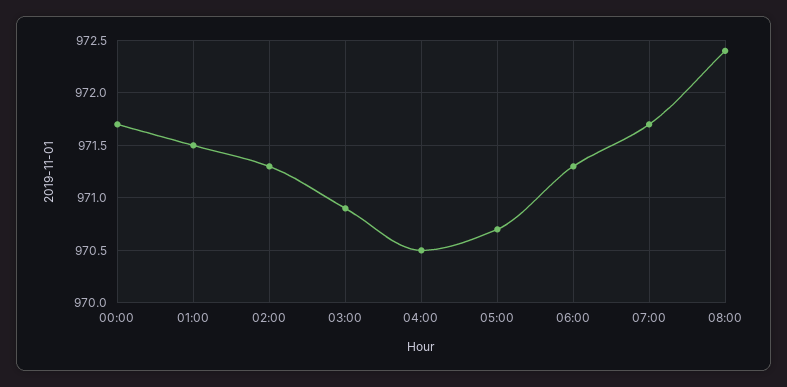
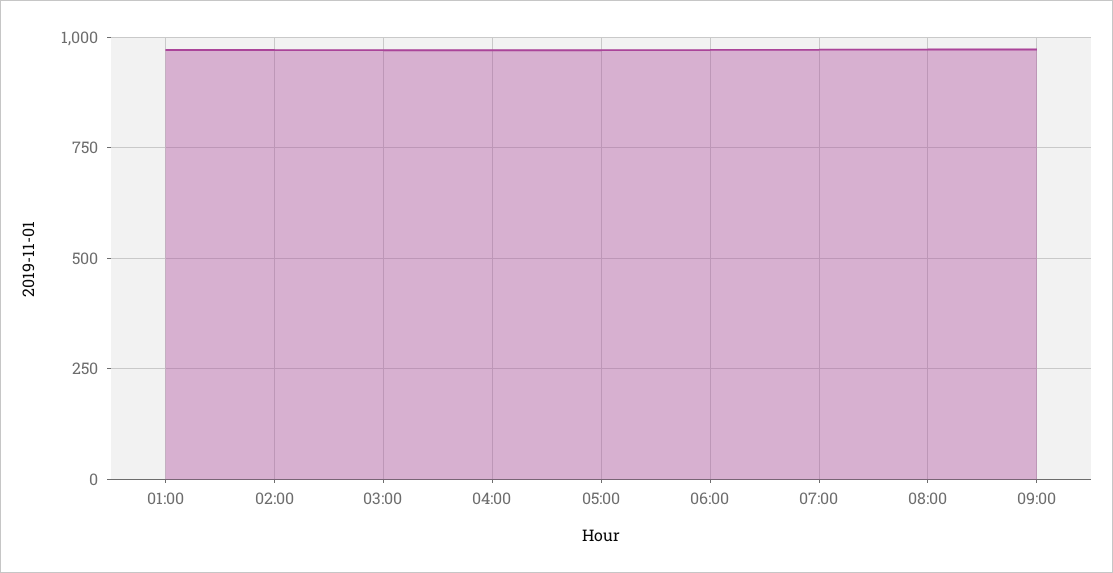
00:00: 971.7 -> none
09:00: none -> 975

